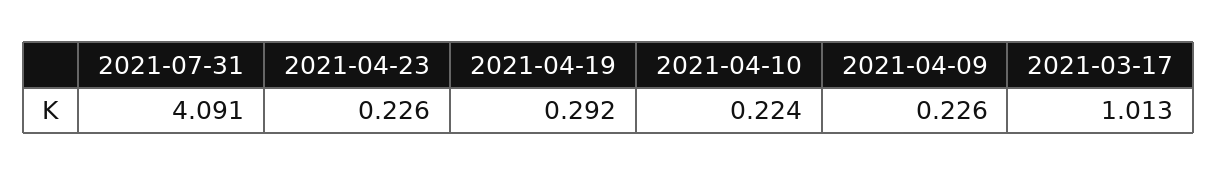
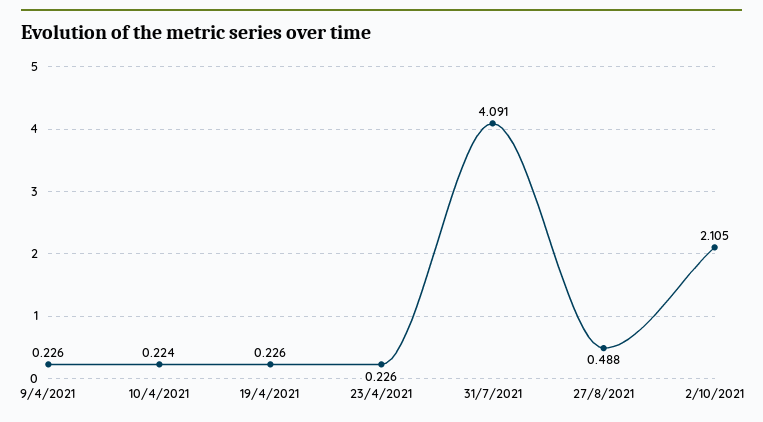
2021-04-19: 0.292 -> 0.226
2021-03-17: 1.013 -> none
27/8/2021: none -> 0.488
2/10/2021: none -> 2.105

